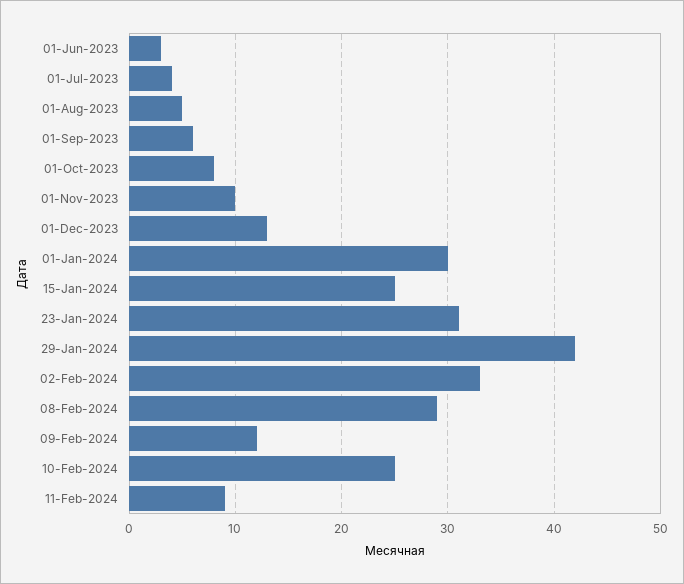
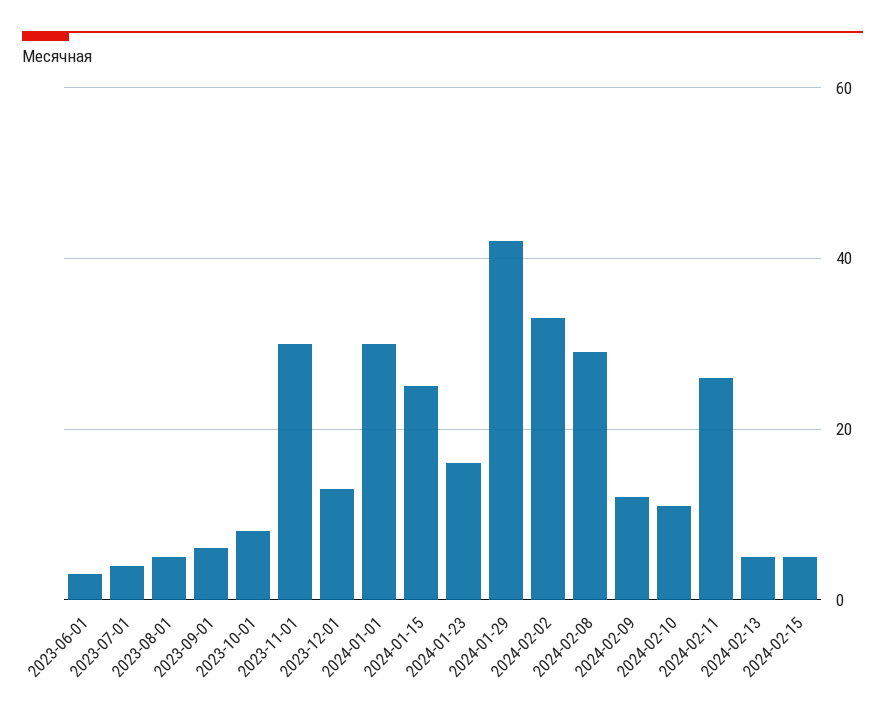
01-Nov-2023: 10 -> 30
23-Jan-2024: 31 -> 15
10-Feb-2024: 25 -> 10
11-Feb-2024: 9 -> 25
2024-02-13: none -> 5
2024-02-15: none -> 5

